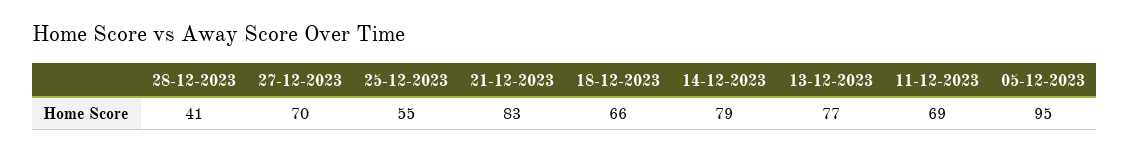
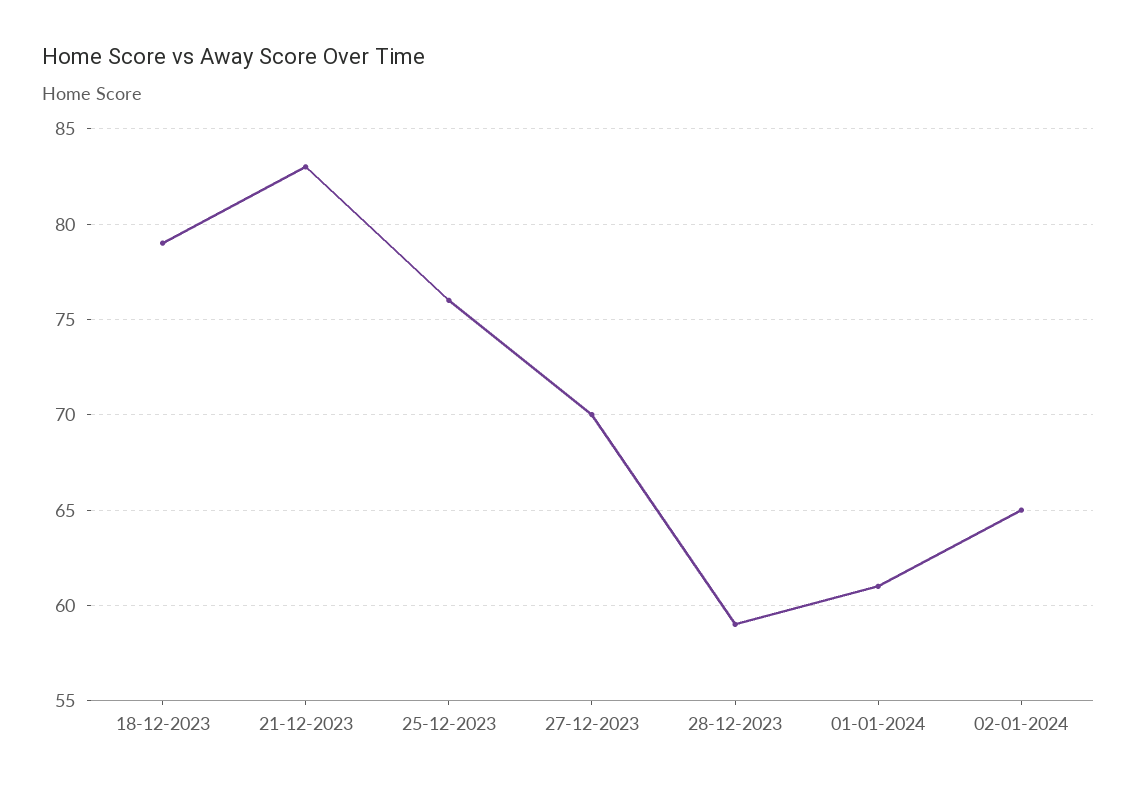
28-12-2023: 41 -> 59
25-12-2023: 55 -> 76
18-12-2023: 66 -> 79
14-12-2023: 79 -> none
13-12-2023: 77 -> none
11-12-2023: 69 -> none
05-12-2023: 95 -> none
01-01-2024: none -> 61
02-01-2024: none -> 65

